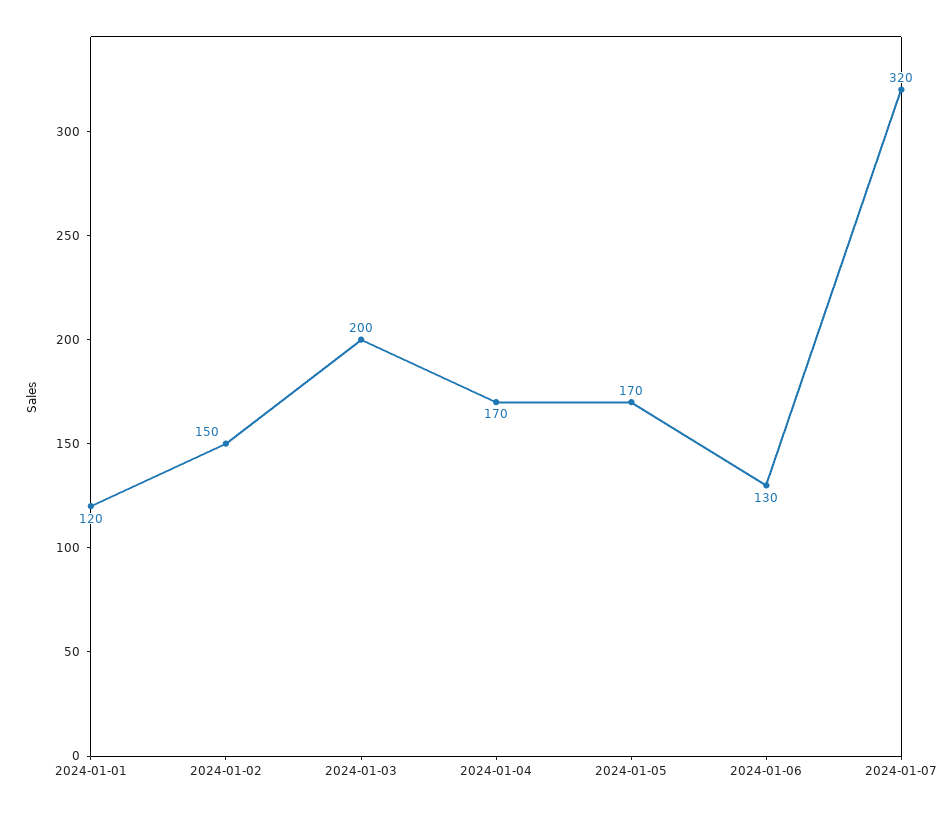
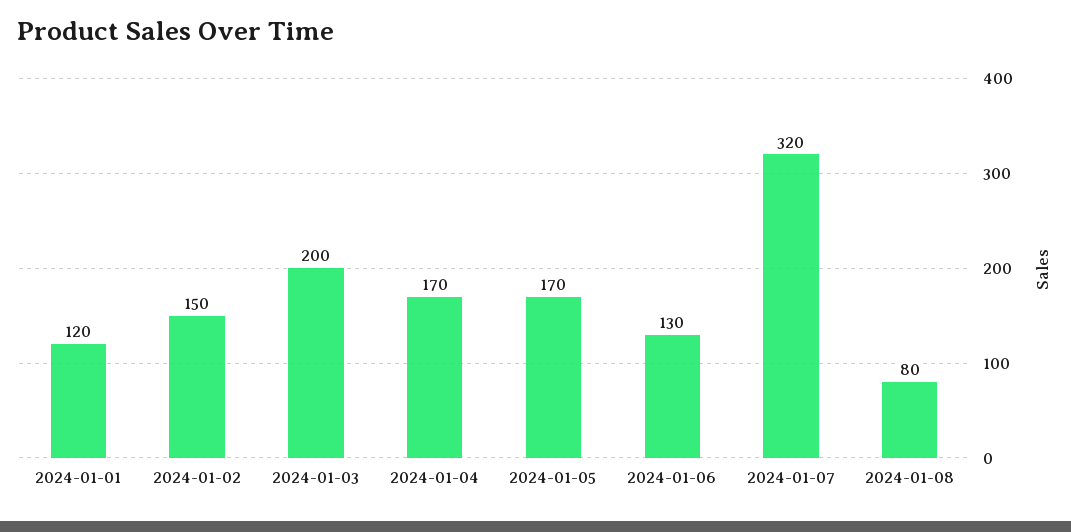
2024-01-08: none -> 80

